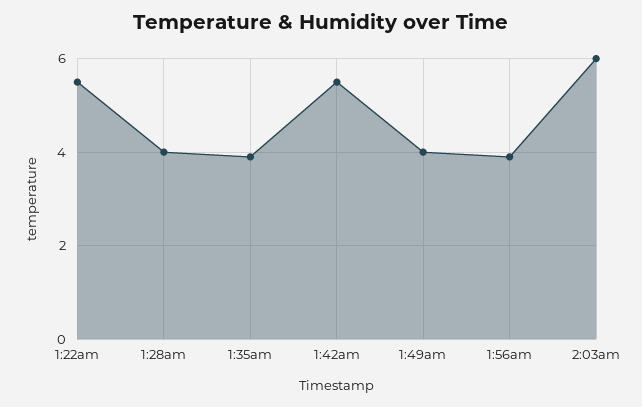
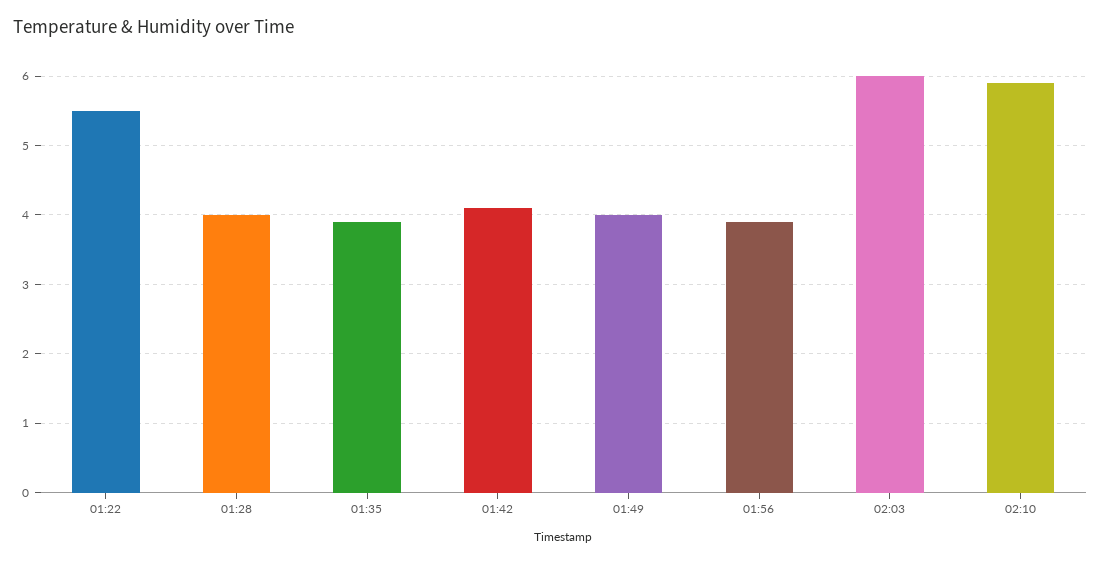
1:42am: 5.5 -> 4.1
02:10: none -> 5.9

